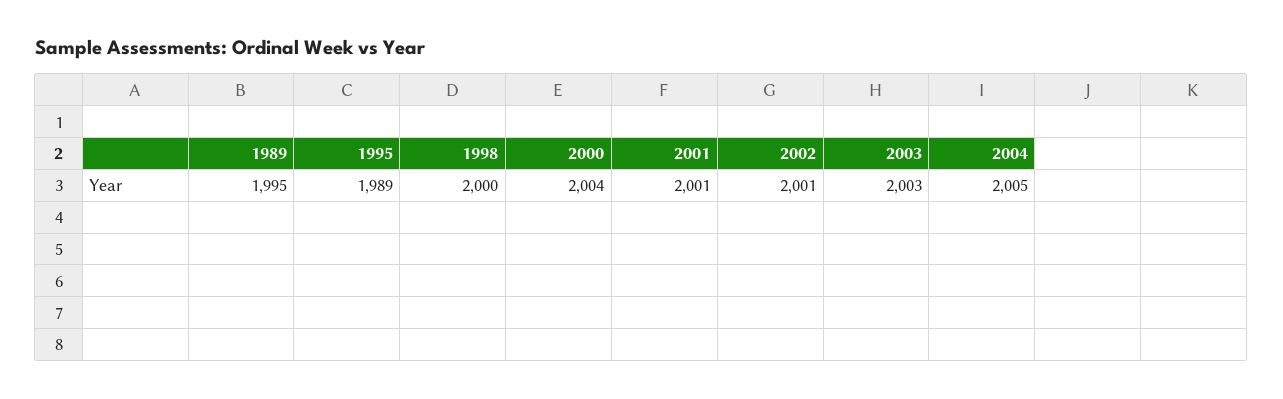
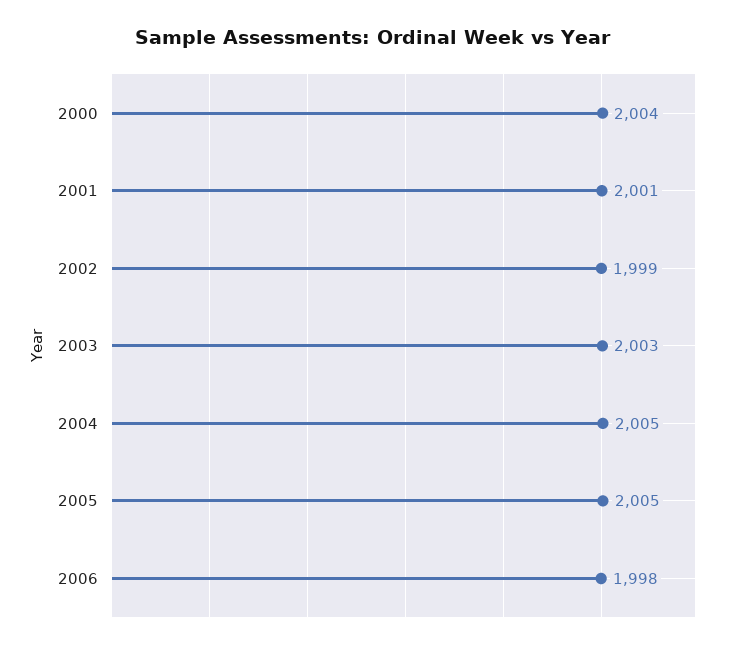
1989: 1995 -> none
1995: 1989 -> none
1998: 2000 -> none
2002: 2001 -> 1999
2005: none -> 2005
2006: none -> 1998

